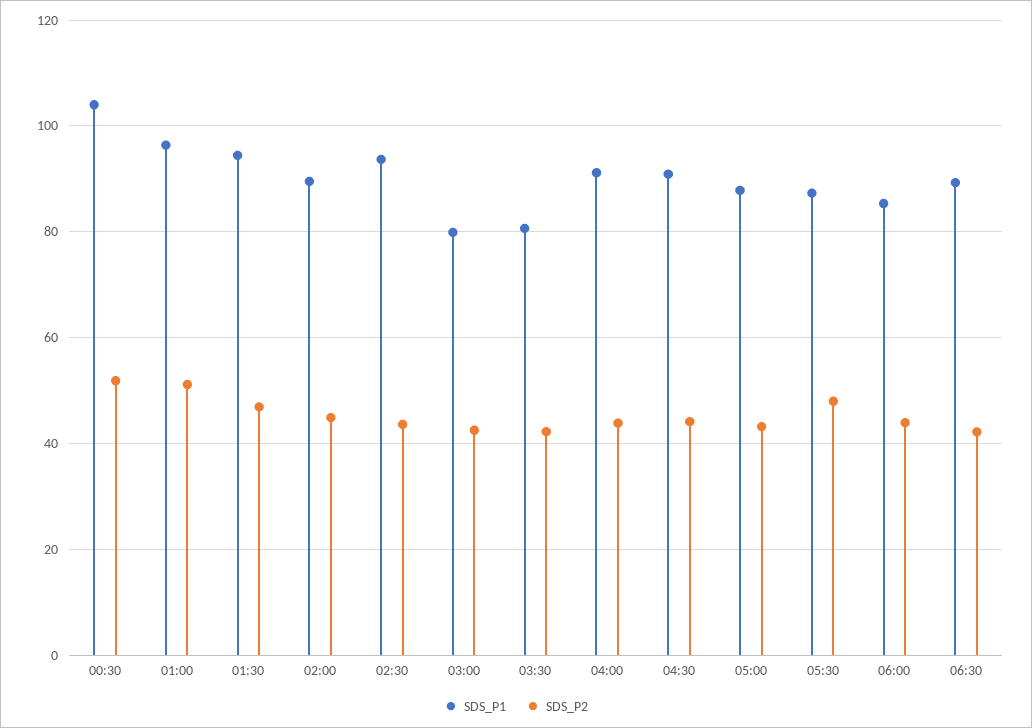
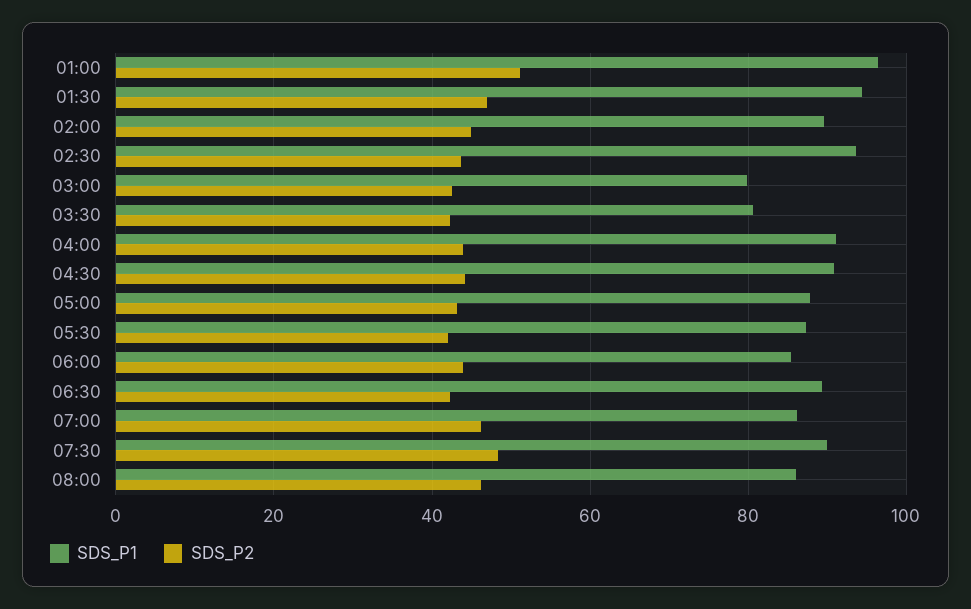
SDS_P1, 00:30: 104 -> none
SDS_P2, 00:30: 52 -> none
SDS_P2, 05:30: 48 -> 42
SDS_P1, 07:00: none -> 86
SDS_P2, 07:00: none -> 46
SDS_P1, 07:30: none -> 90
SDS_P2, 07:30: none -> 48
SDS_P1, 08:00: none -> 86
SDS_P2, 08:00: none -> 46

